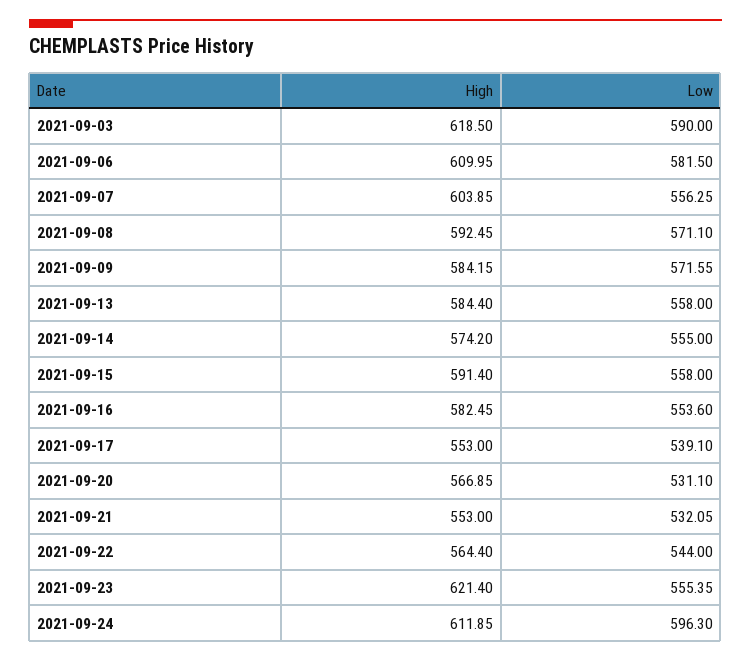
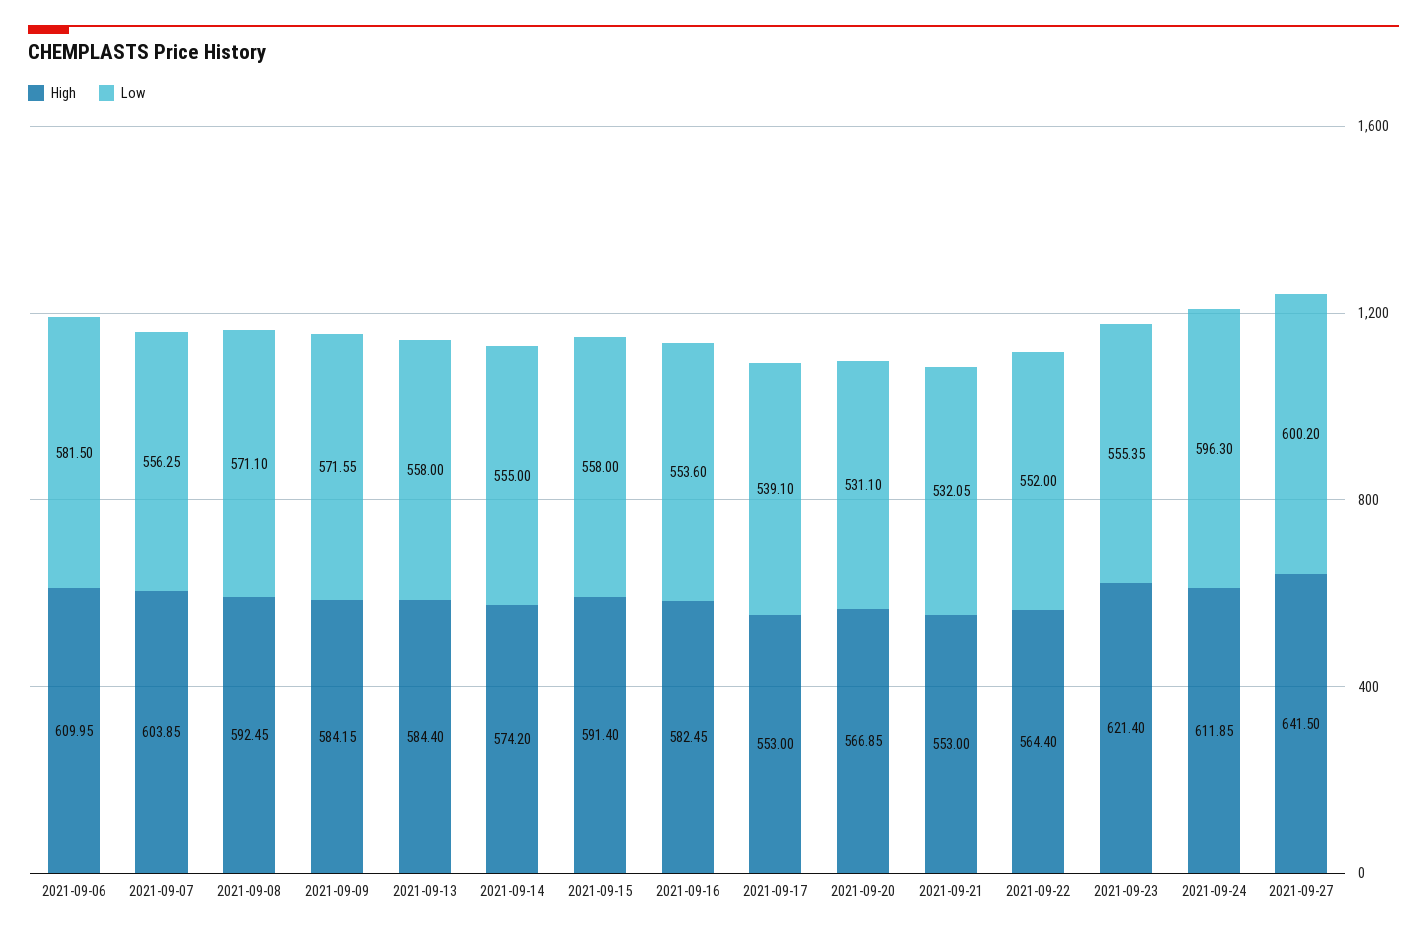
High, 2021-09-03: 618.5 -> none
Low, 2021-09-03: 590 -> none
Low, 2021-09-22: 544 -> 552
High, 2021-09-27: none -> 641.5
Low, 2021-09-27: none -> 600.2

